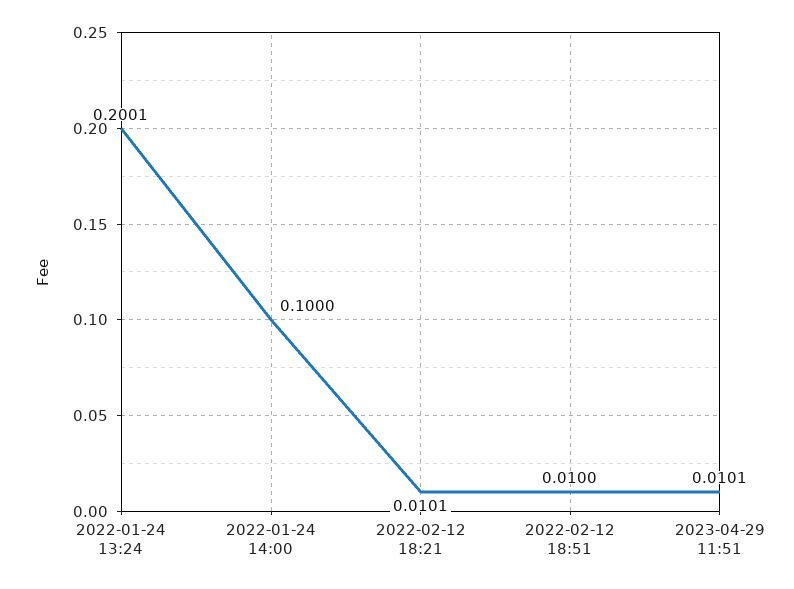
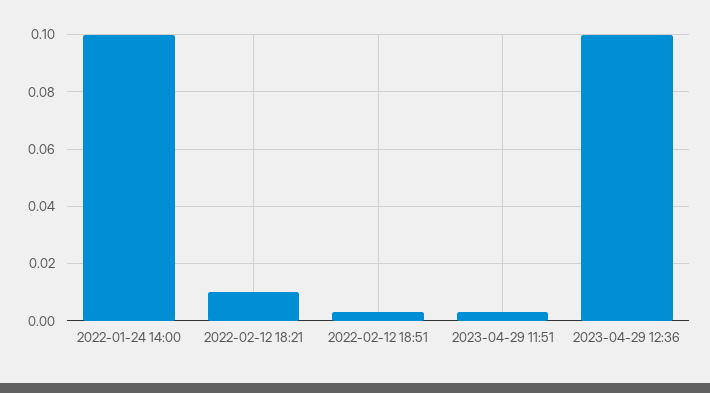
2022-01-24 13:24: 0.2001 -> none
2022-02-12 18:51: 0.01 -> 0.0025
2023-04-29 11:51: 0.0101 -> 0.0025
2023-04-29 12:36: none -> 0.1

